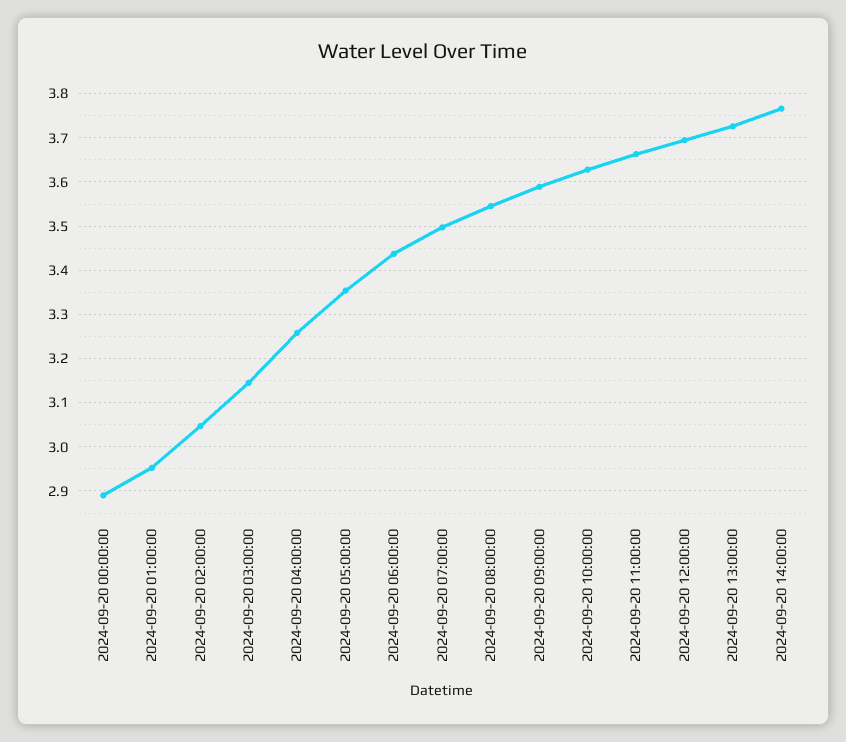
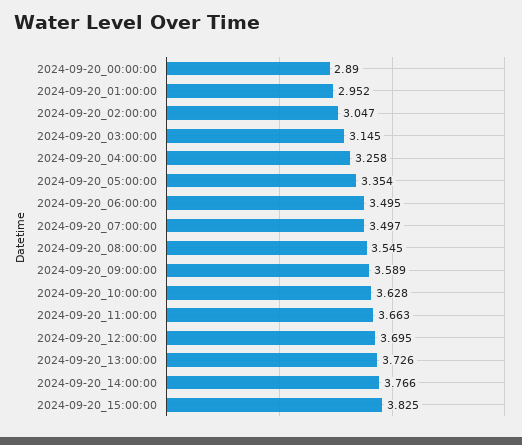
2024-09-20 06:00:00: 3.44 -> 3.495
2024-09-20_15:00:00: none -> 3.825

